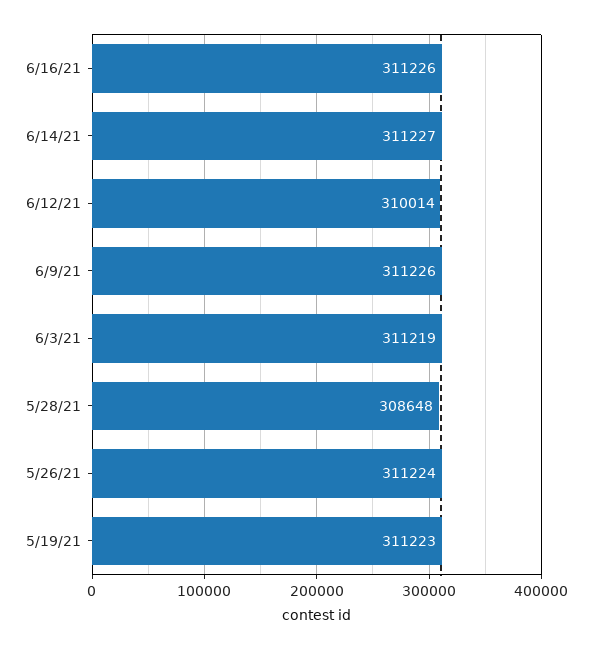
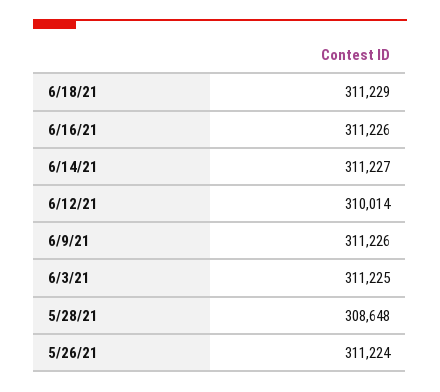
6/3/21: 311219 -> 311225
5/19/21: 311223 -> none
6/18/21: none -> 311229

